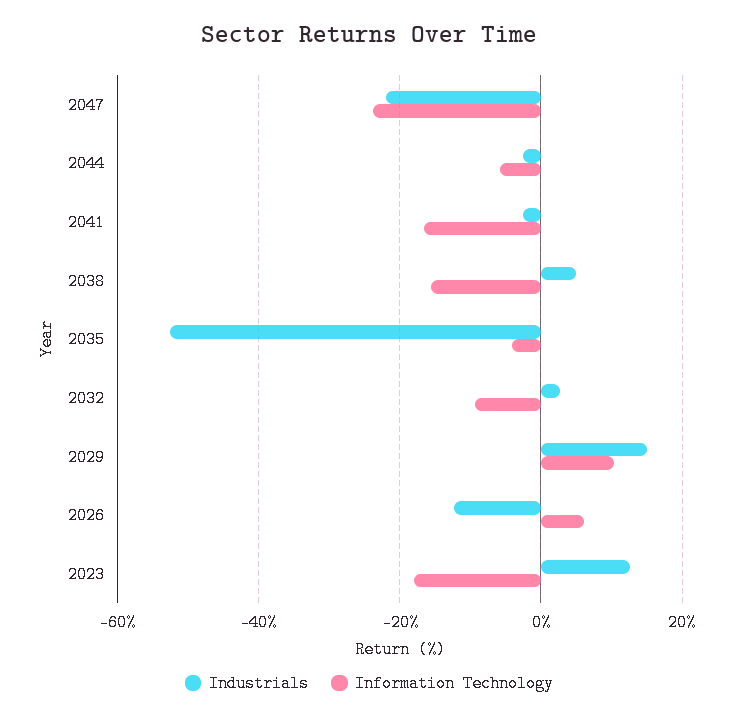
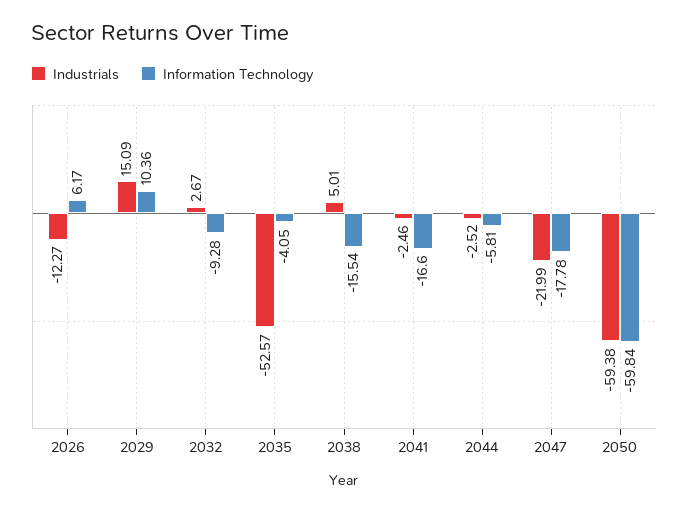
Information Technology, 2047: -24 -> -17.78
Industrials, 2023: 12 -> none
Information Technology, 2023: -18 -> none
Industrials, 2050: none -> -59.38
Information Technology, 2050: none -> -59.84

